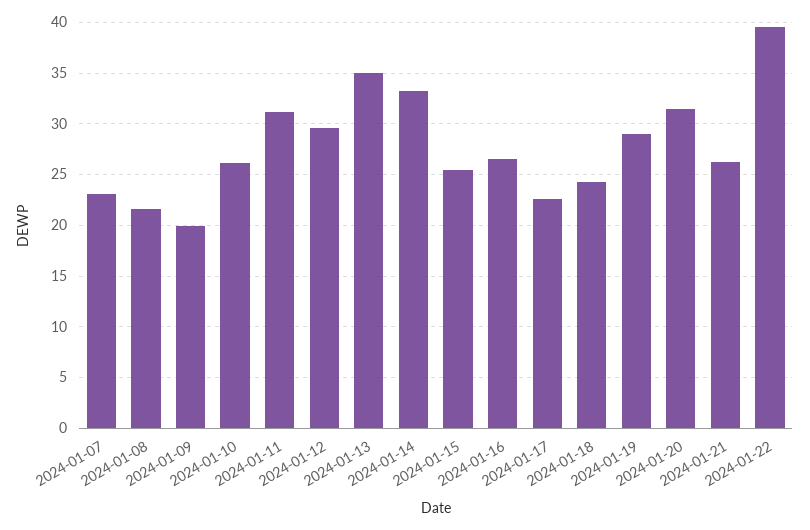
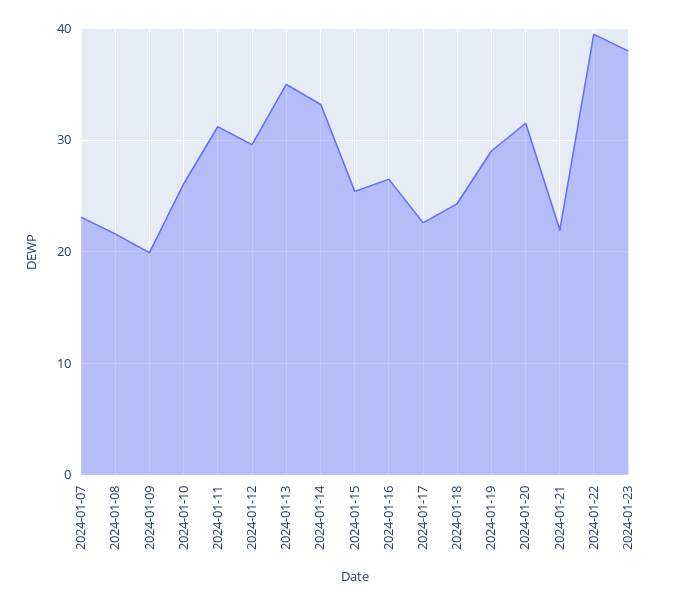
2024-01-21: 26 -> 22
2024-01-23: none -> 38

